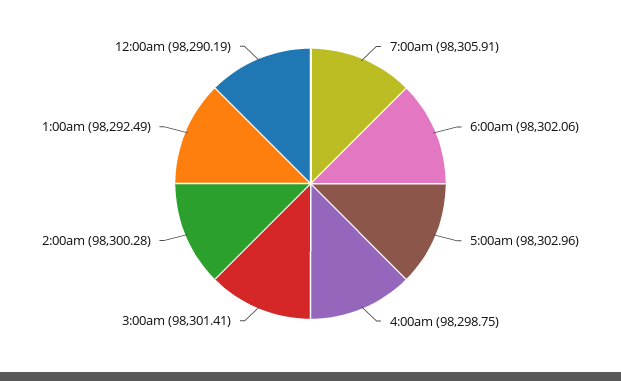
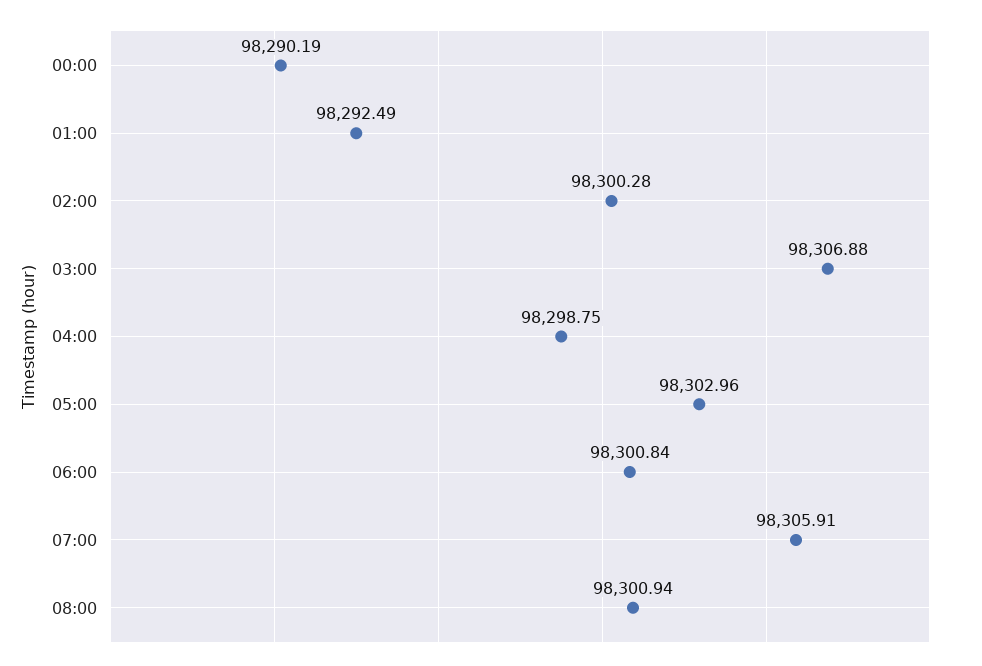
6:00am: 98302.06 -> 98300.84
3:00am: 98301.41 -> 98306.88
08:00: none -> 98300.94

